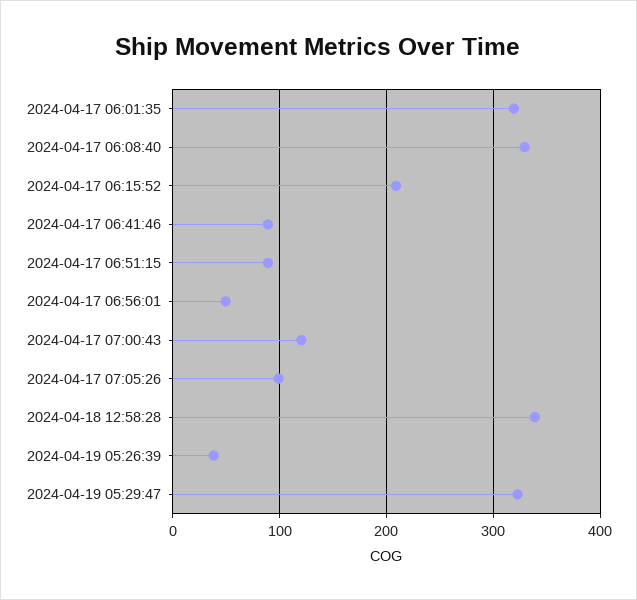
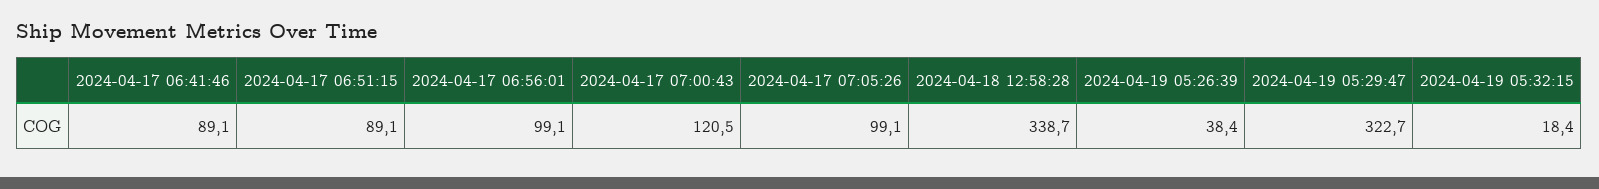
2024-04-17 06:01:35: 320 -> none
2024-04-17 06:08:40: 330 -> none
2024-04-17 06:15:52: 210 -> none
2024-04-17 06:56:01: 50 -> 99.1
2024-04-19 05:32:15: none -> 18.4

